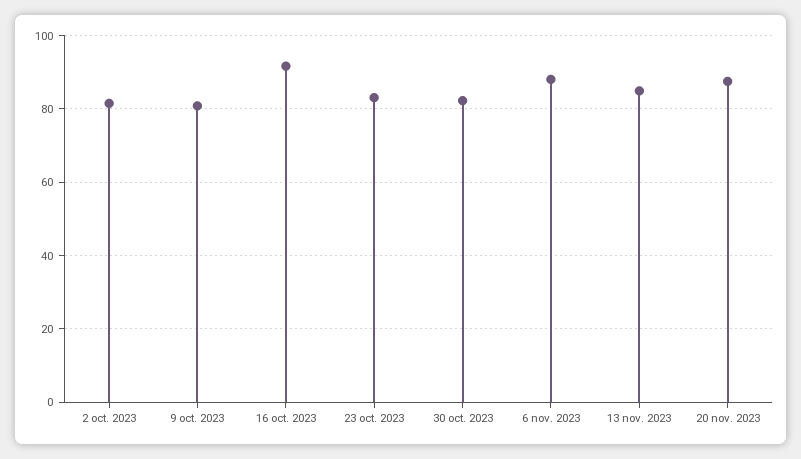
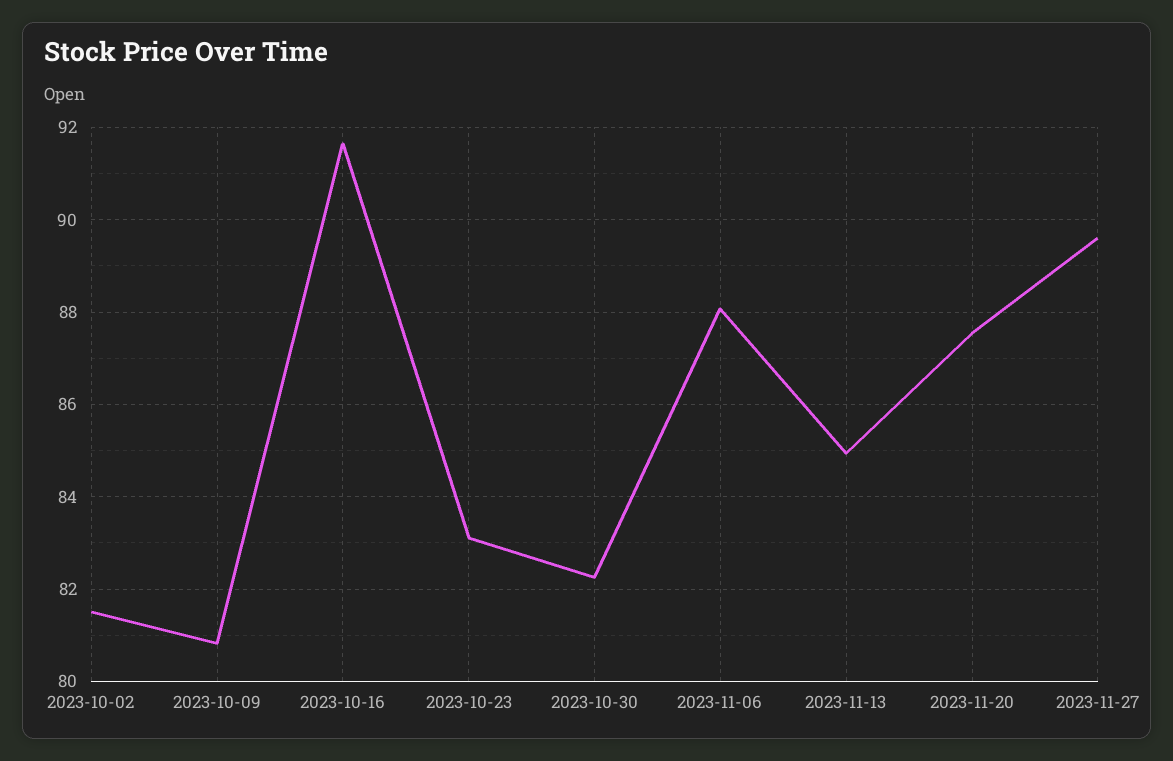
2023-11-27: none -> 89.6

